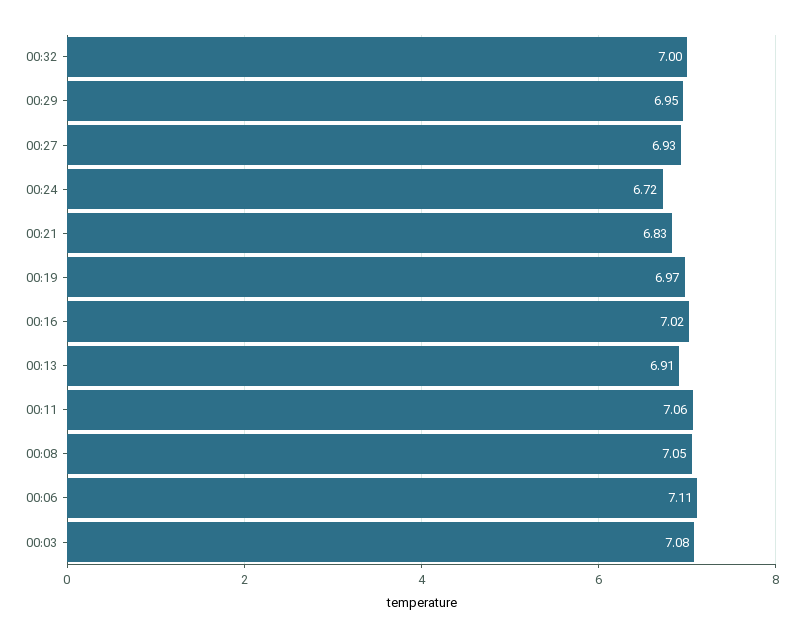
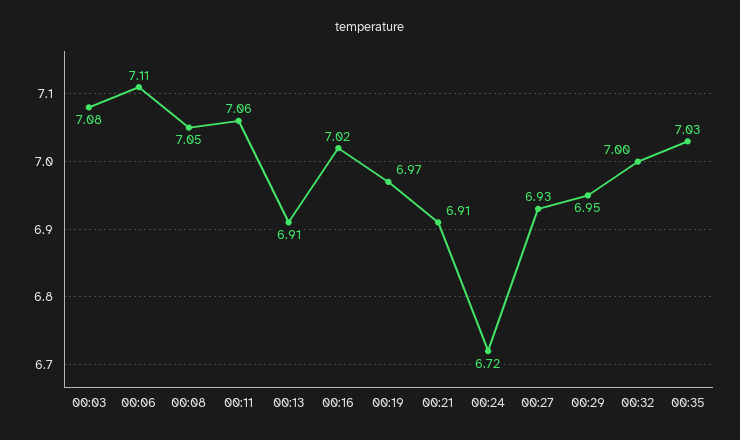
00:21: 6.83 -> 6.91
00:35: none -> 7.03

